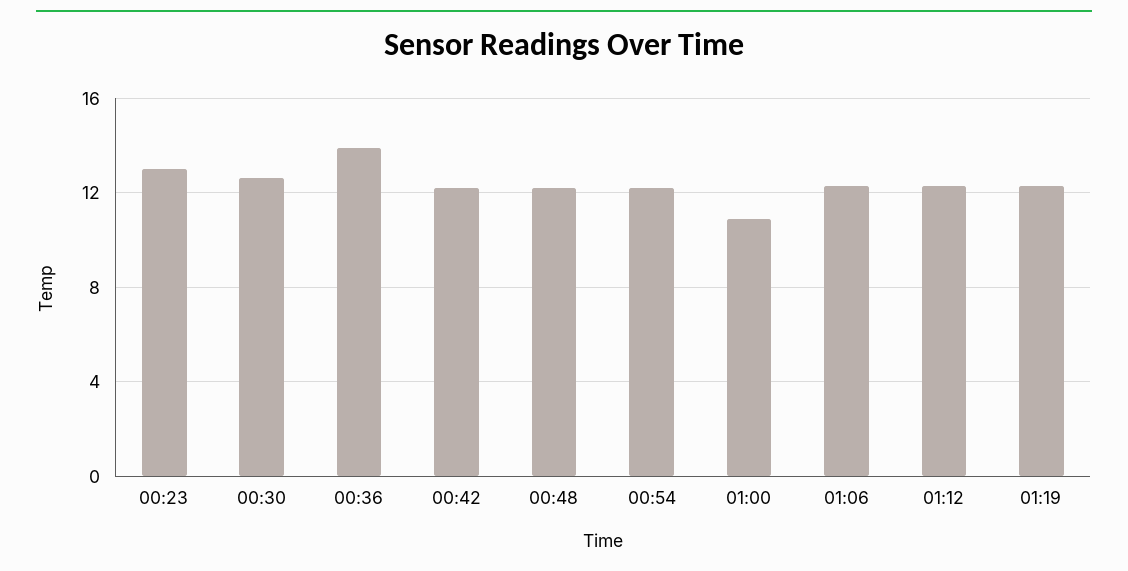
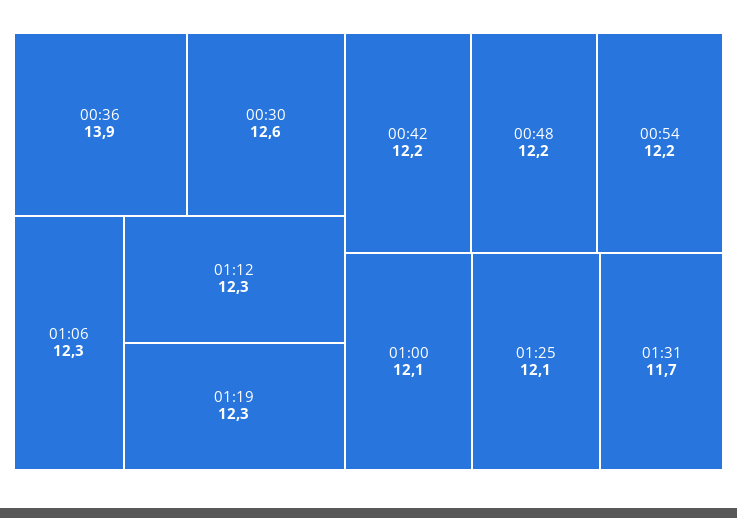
00:23: 13 -> none
01:00: 11 -> 12.1
01:25: none -> 12.1
01:31: none -> 11.7

